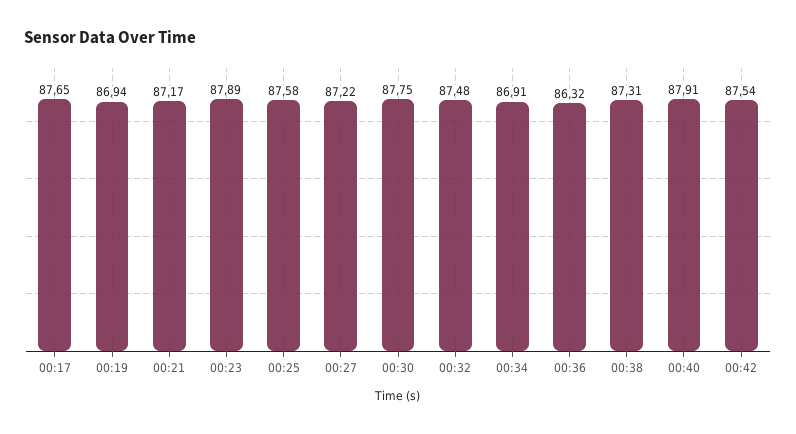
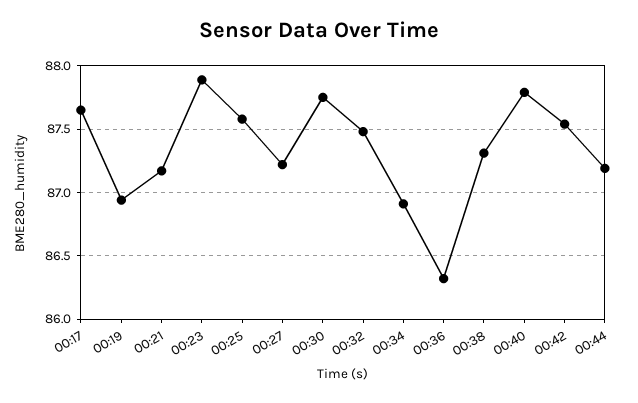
00:40: 87.91 -> 87.8
00:44: none -> 87.2

